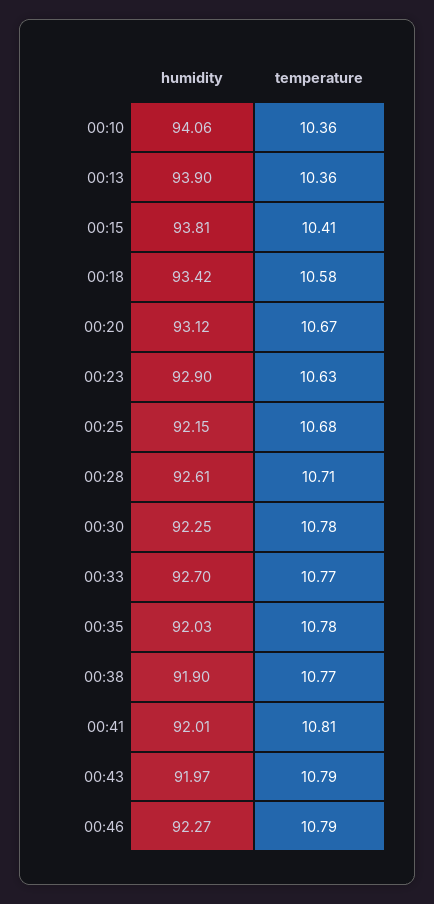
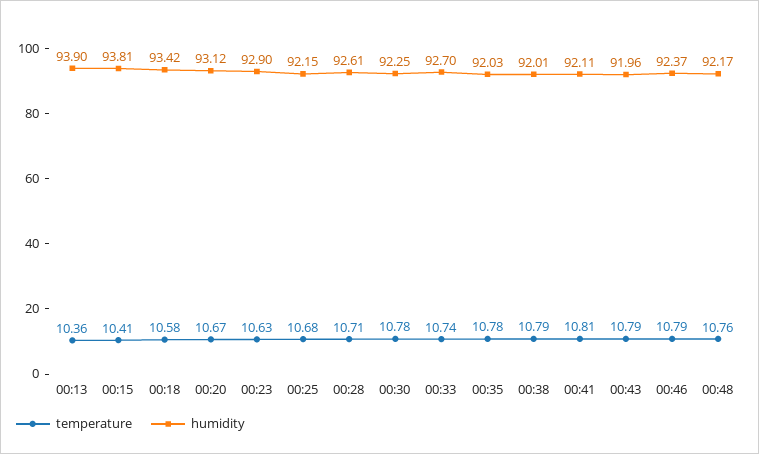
humidity, 00:10: 94.06 -> none
temperature, 00:10: 10.36 -> none
temperature, 00:33: 10.77 -> 10.74
humidity, 00:38: 91.9 -> 92.01
temperature, 00:38: 10.77 -> 10.79
humidity, 00:41: 92.01 -> 92.11
humidity, 00:43: 91.97 -> 91.96
humidity, 00:46: 92.27 -> 92.37
temperature, 00:48: none -> 10.76
humidity, 00:48: none -> 92.17

